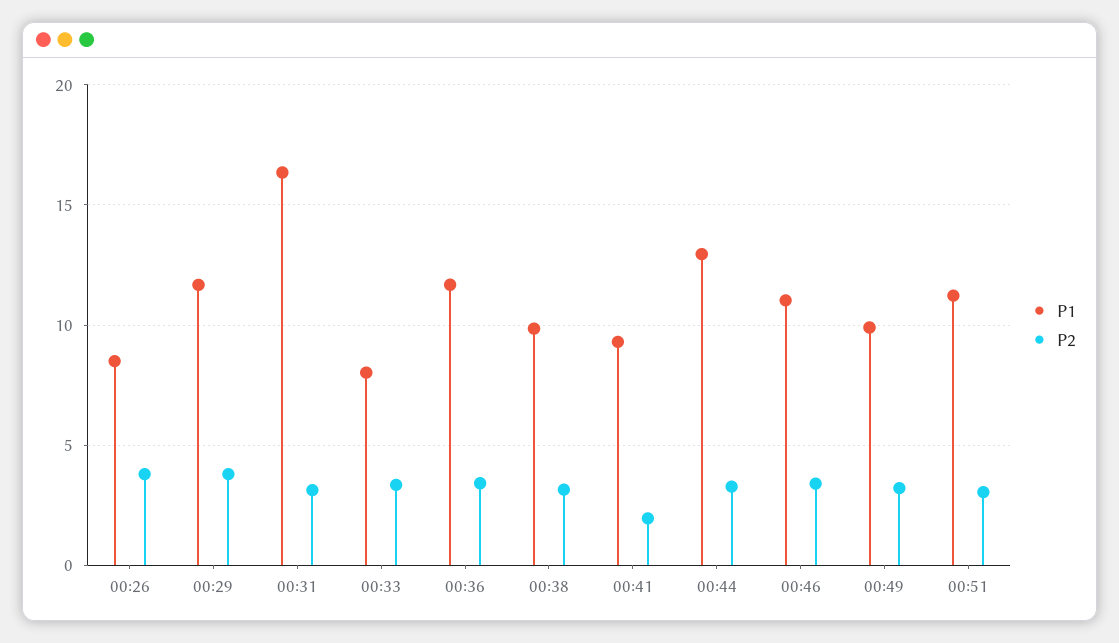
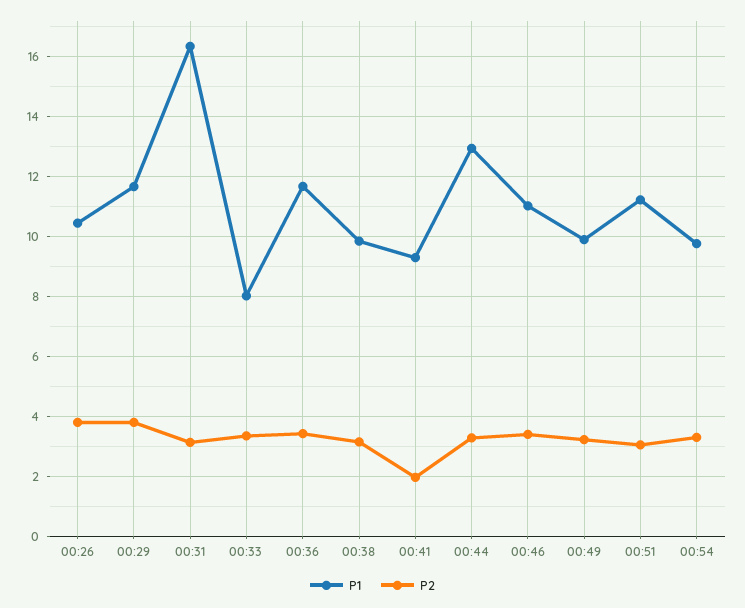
P1, 00:26: 8.5 -> 10.5
P1, 00:54: none -> 9.75
P2, 00:54: none -> 3.25

